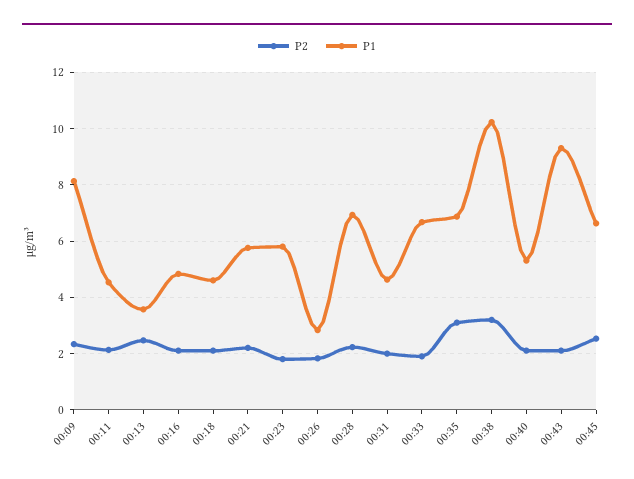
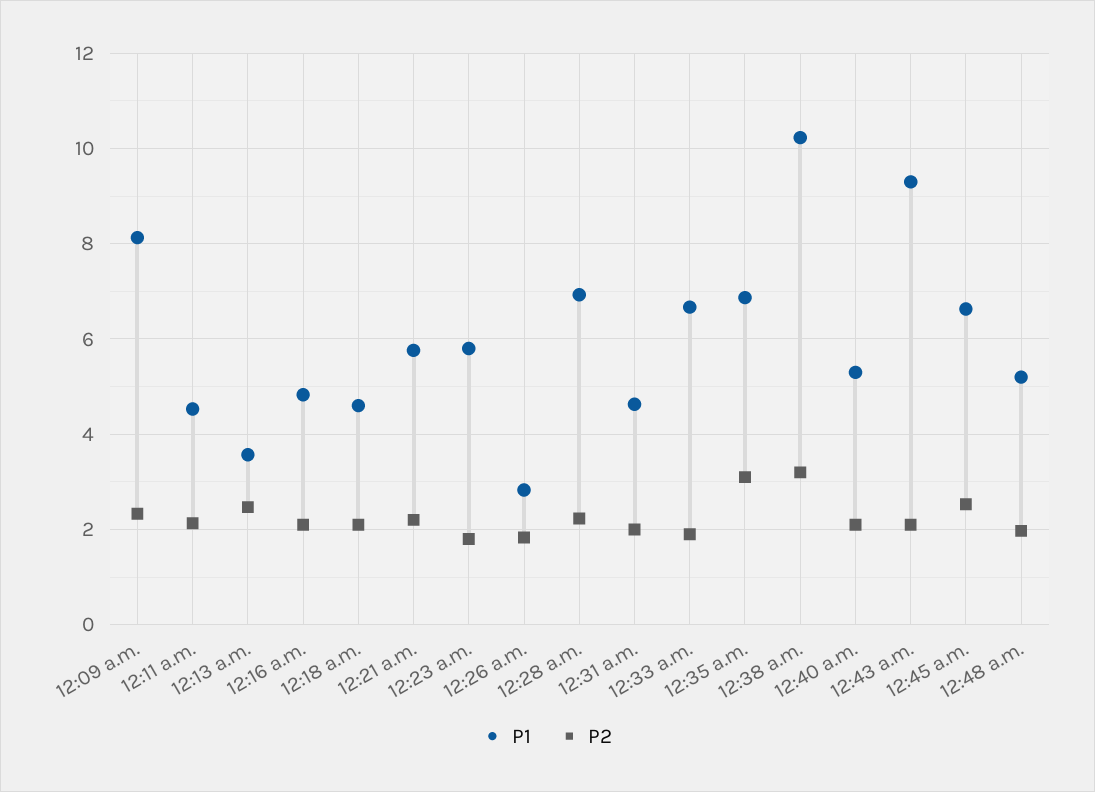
P1, 12:48 a.m.: none -> 5.2
P2, 12:48 a.m.: none -> 2

